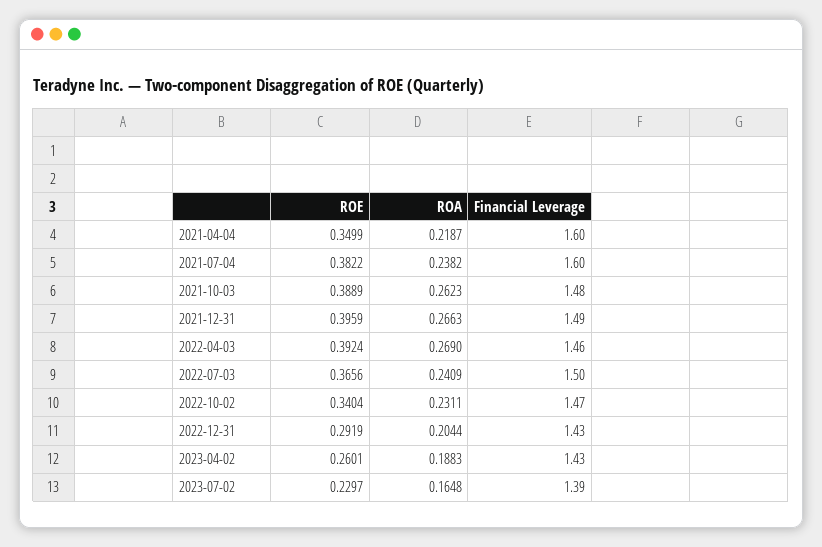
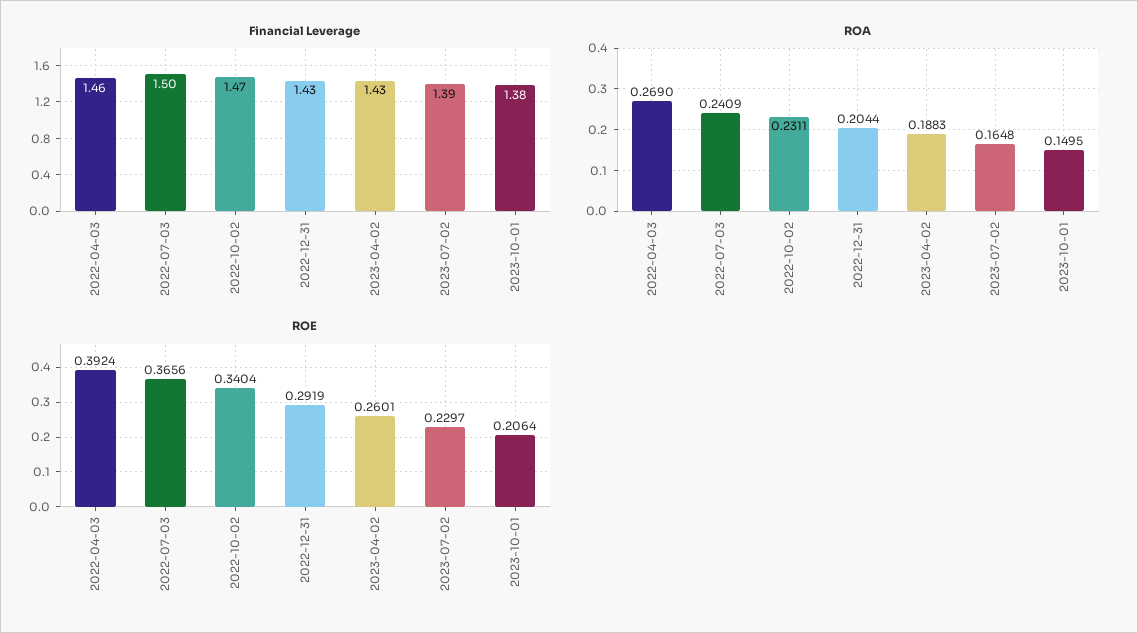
ROE, 2021-04-04: 0.3499 -> none
ROA, 2021-04-04: 0.2187 -> none
Financial Leverage, 2021-04-04: 1.6 -> none
ROE, 2021-07-04: 0.3822 -> none
ROA, 2021-07-04: 0.2382 -> none
Financial Leverage, 2021-07-04: 1.6 -> none
ROE, 2021-10-03: 0.3889 -> none
ROA, 2021-10-03: 0.2623 -> none
Financial Leverage, 2021-10-03: 1.48 -> none
ROE, 2021-12-31: 0.3959 -> none
ROA, 2021-12-31: 0.2663 -> none
Financial Leverage, 2021-12-31: 1.49 -> none
Financial Leverage, 2023-10-01: none -> 1.38
ROA, 2023-10-01: none -> 0.1495
ROE, 2023-10-01: none -> 0.2064

